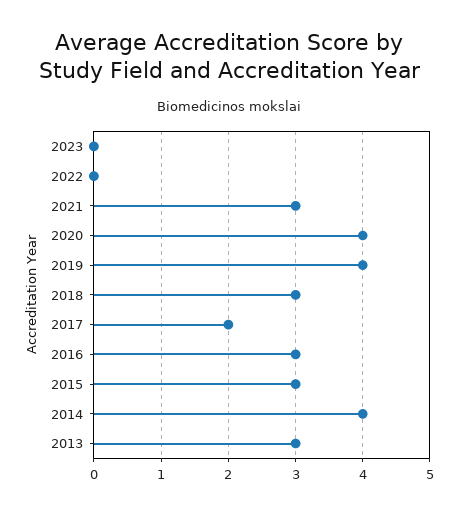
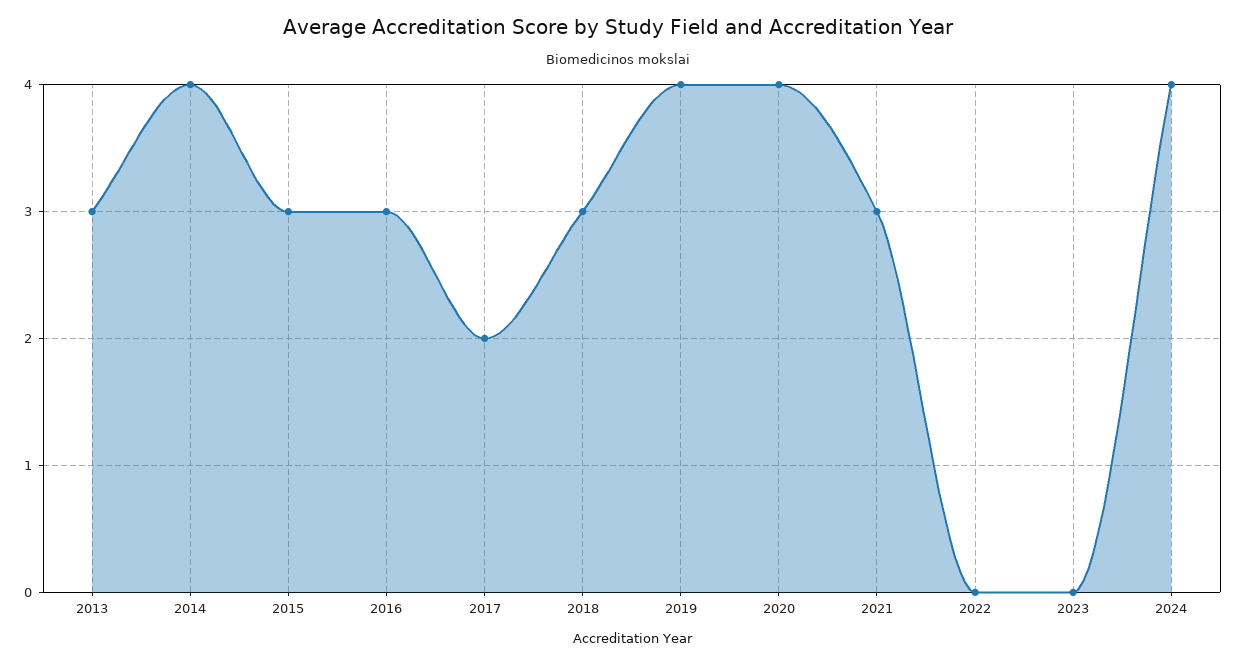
2024: none -> 4

